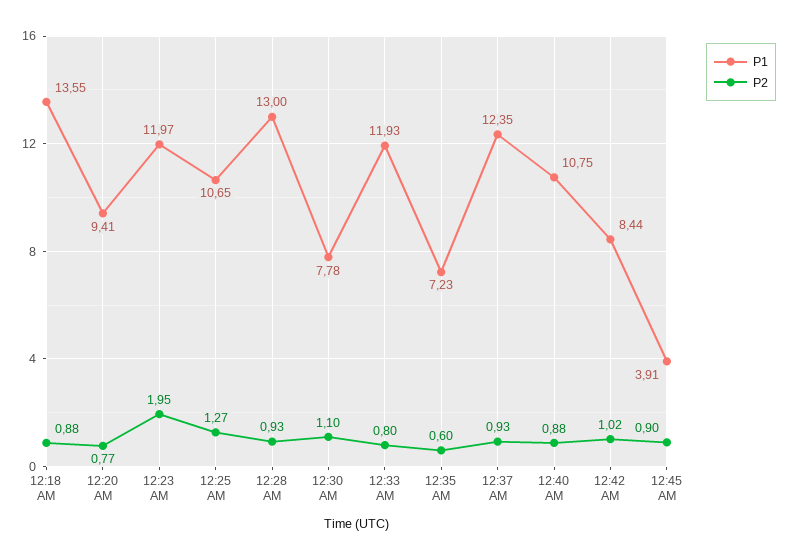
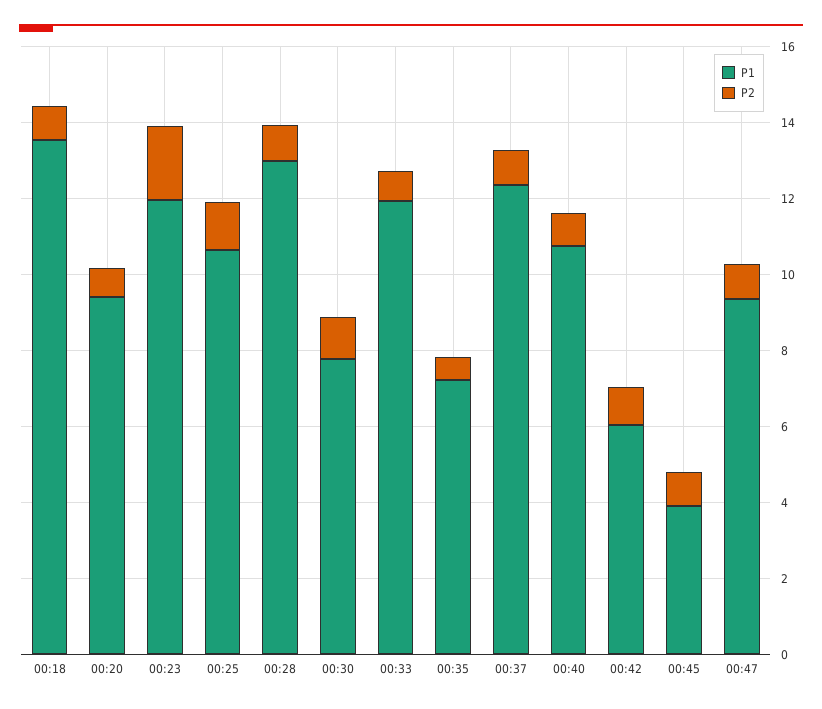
P1, 12:42 AM: 8.44 -> 6
P1, 00:47: none -> 9.5
P2, 00:47: none -> 1

